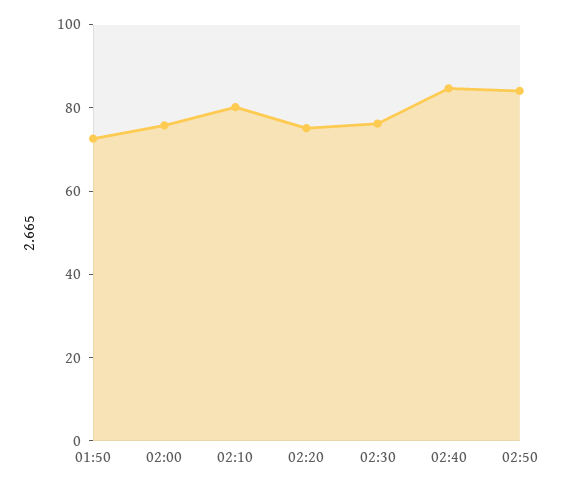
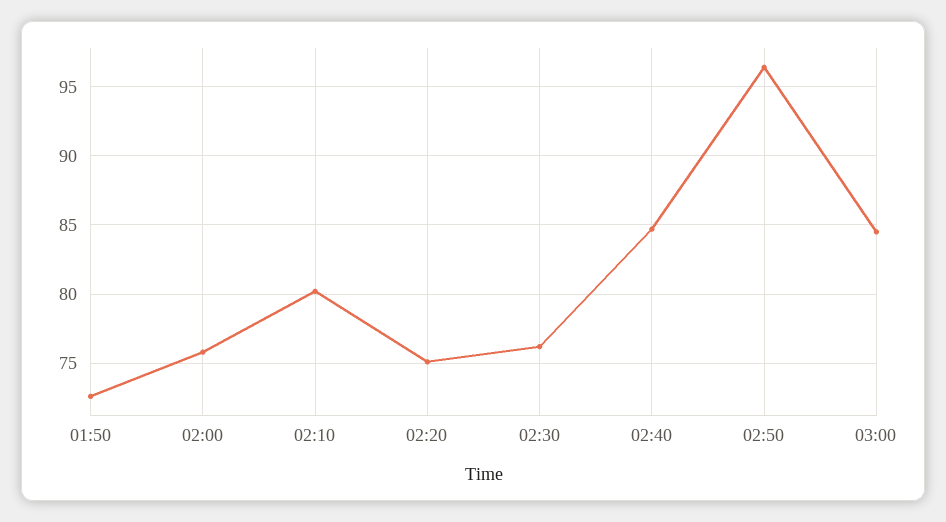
02:50: 85 -> 96.5
03:00: none -> 84.5

